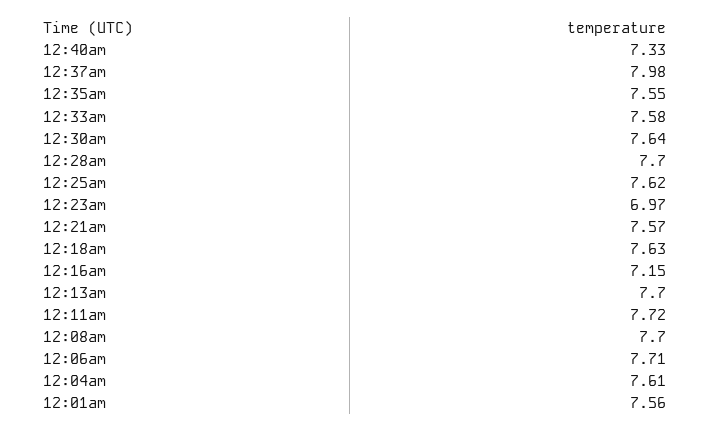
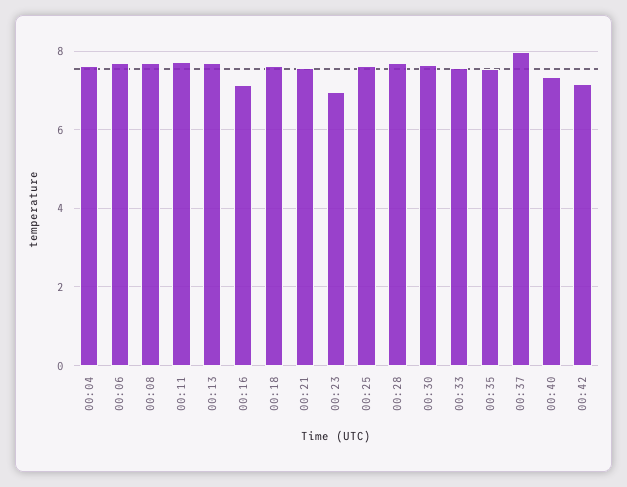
12:01am: 7.56 -> none
00:42: none -> 7.2

